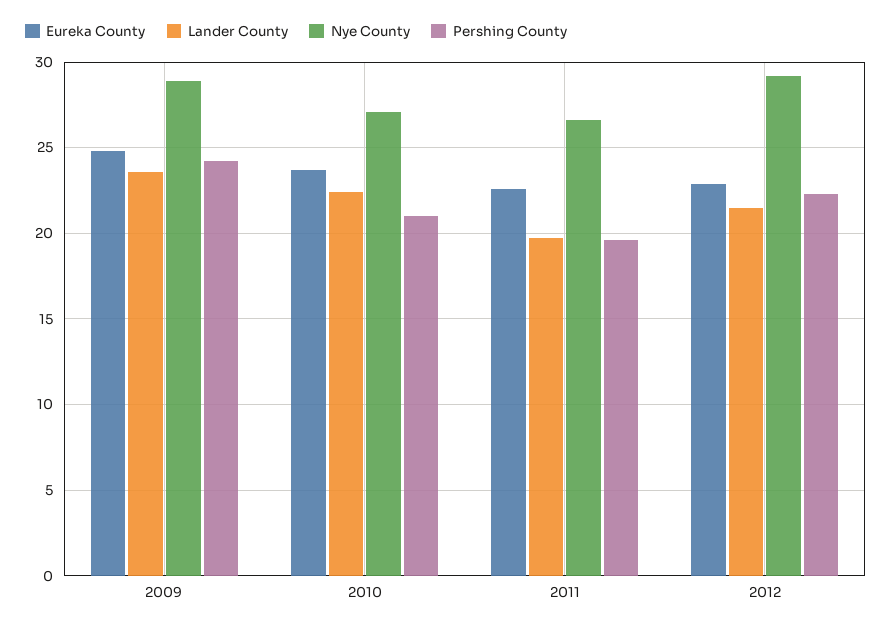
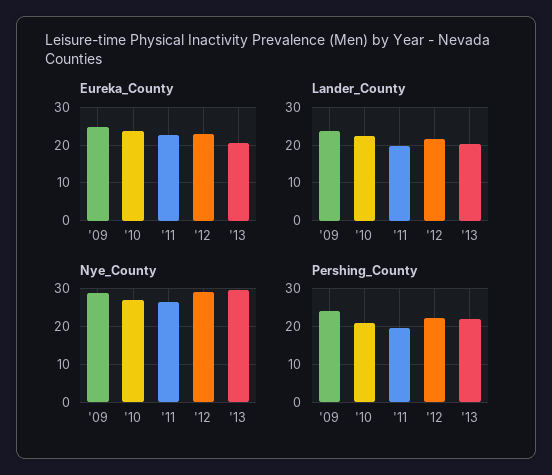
Eureka County, '13: none -> 20
Lander County, '13: none -> 20
Nye County, '13: none -> 30
Pershing County, '13: none -> 22

